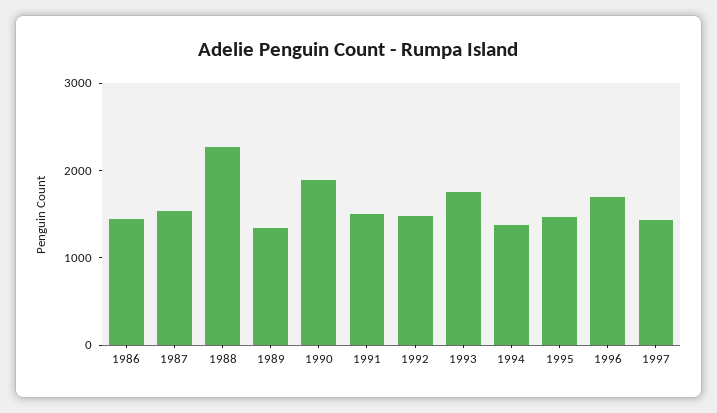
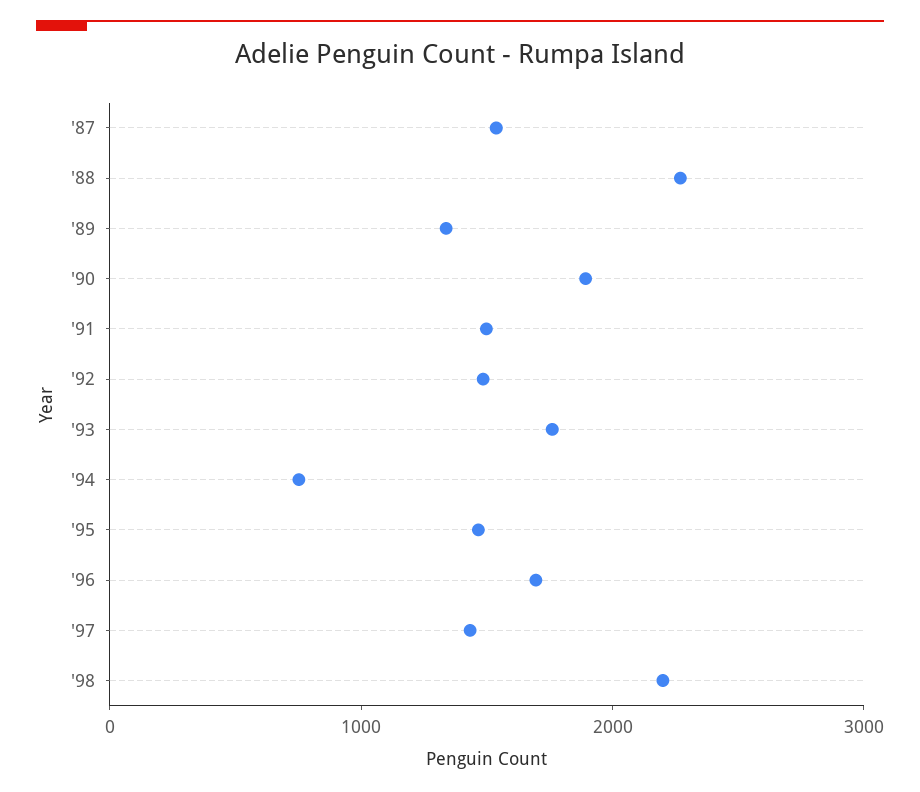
1986: 1400 -> none
1994: 1400 -> 800
'98: none -> 2200

